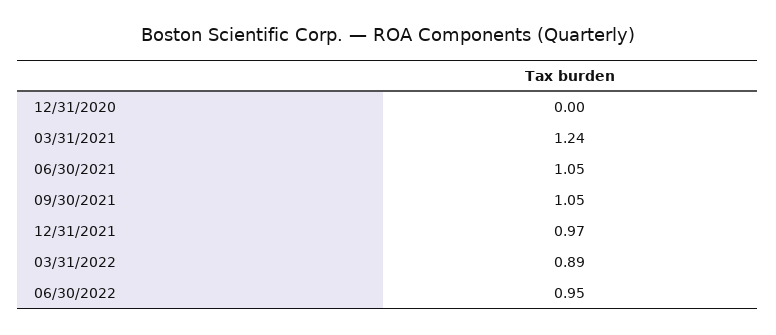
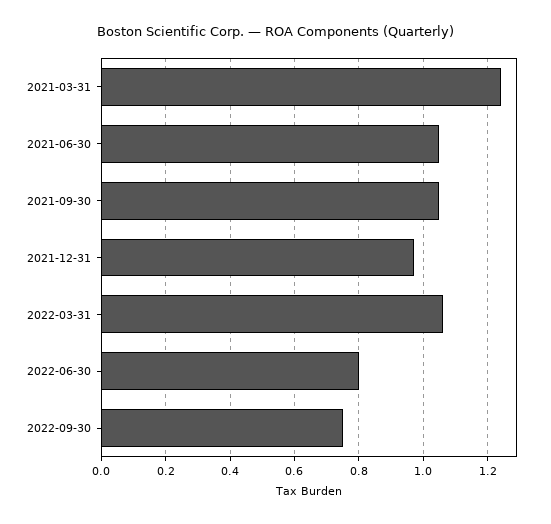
12/31/2020: 0 -> none
03/31/2022: 0.89 -> 1.05
06/30/2022: 0.95 -> 0.8
2022-09-30: none -> 0.75

